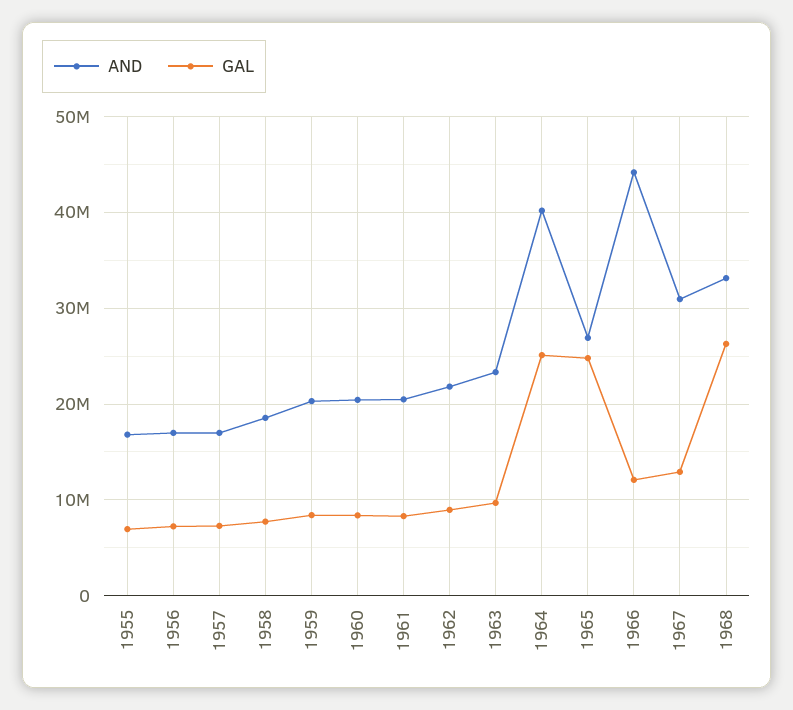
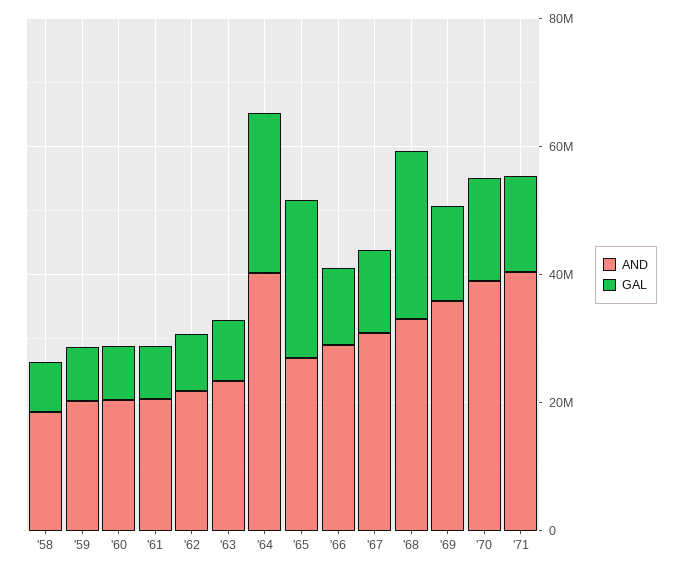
AND, 1955: 17000000 -> none
GAL, 1955: 7000000 -> none
AND, 1956: 17000000 -> none
GAL, 1956: 7000000 -> none
AND, 1957: 17000000 -> none
GAL, 1957: 7000000 -> none
AND, 1966: 44000000 -> 30000000
AND, '69: none -> 35000000
GAL, '69: none -> 15000000
AND, '70: none -> 40000000
GAL, '70: none -> 15000000
AND, '71: none -> 40000000
GAL, '71: none -> 15000000

